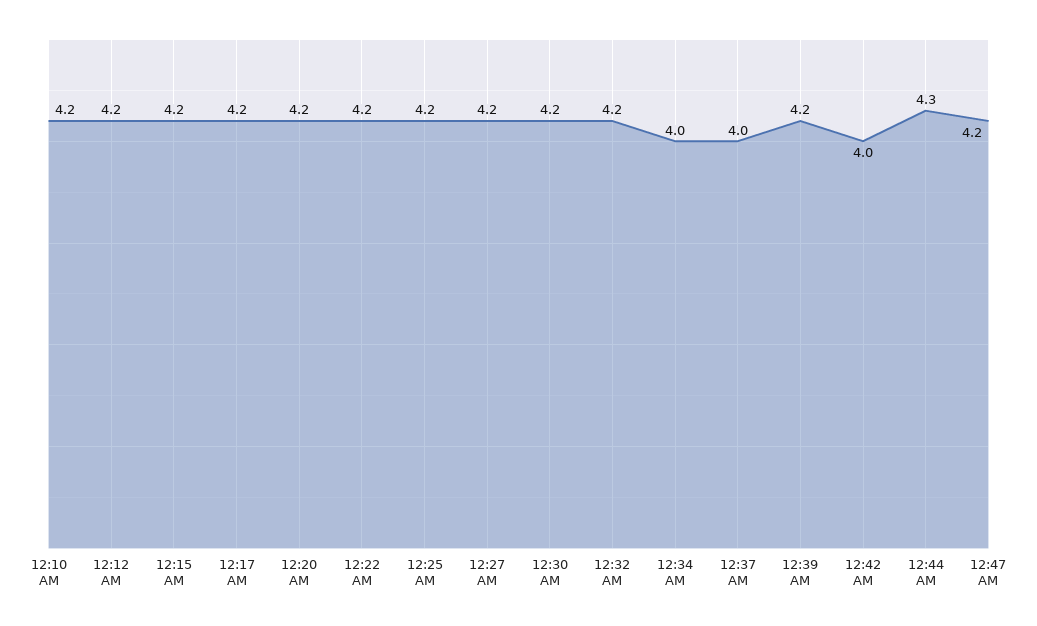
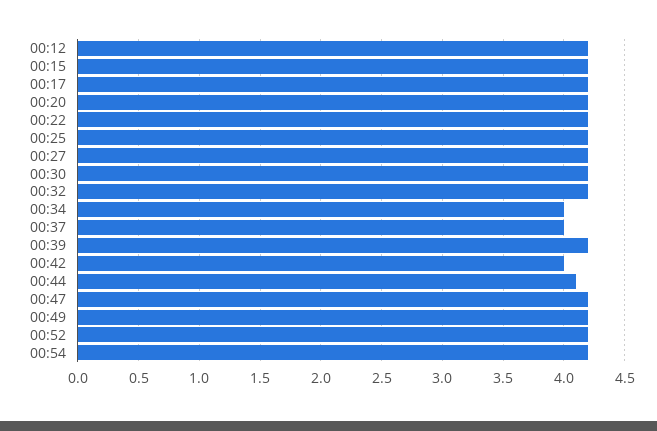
12:10 AM: 4.2 -> none
12:44 AM: 4.3 -> 4.1
00:49: none -> 4.2
00:52: none -> 4.2
00:54: none -> 4.2

